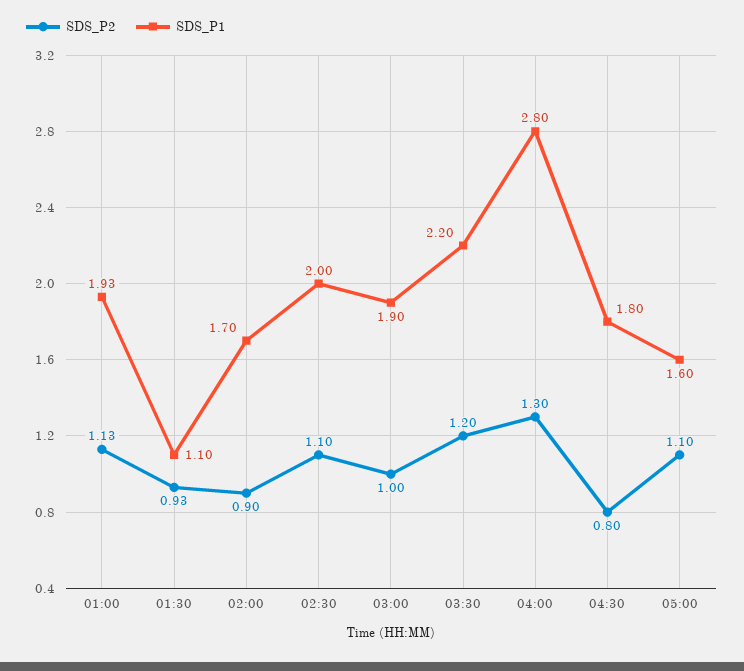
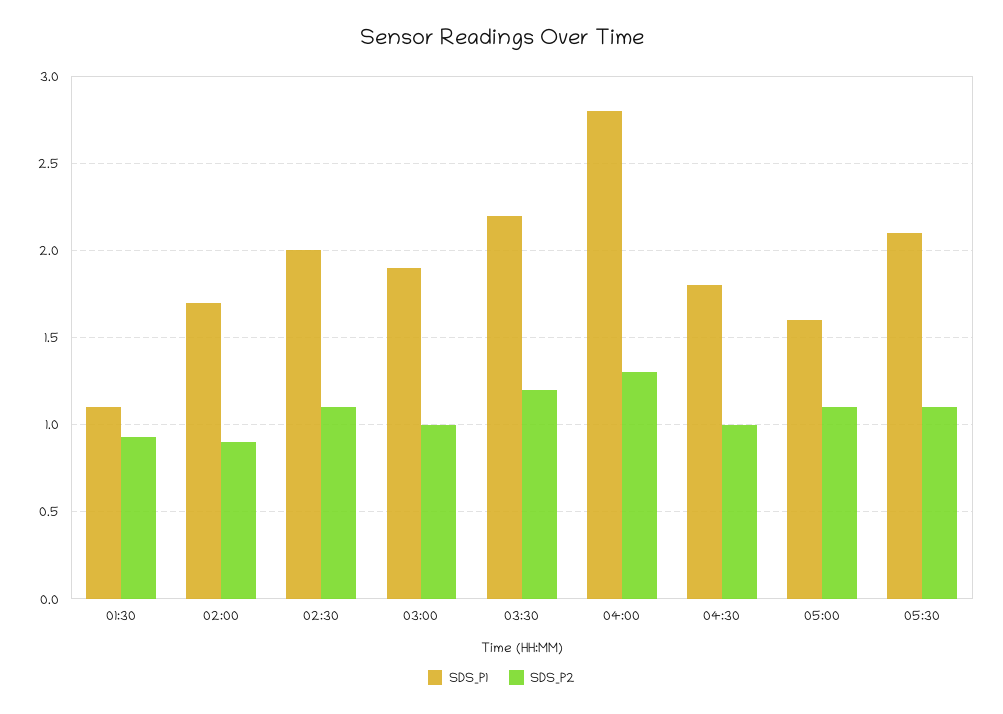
SDS_P2, 01:00: 1.13 -> none
SDS_P1, 01:00: 1.93 -> none
SDS_P2, 04:30: 0.8 -> 1
SDS_P1, 05:30: none -> 2.1
SDS_P2, 05:30: none -> 1.1

